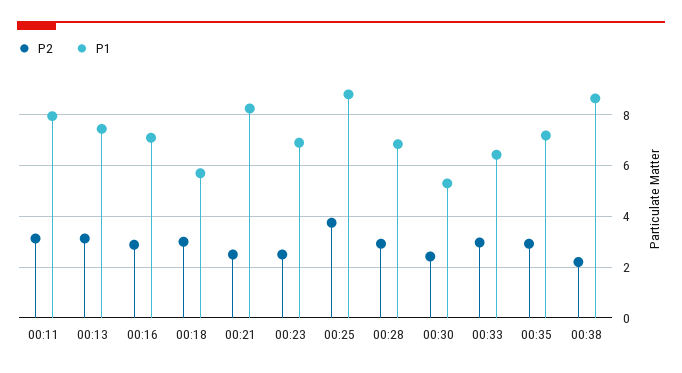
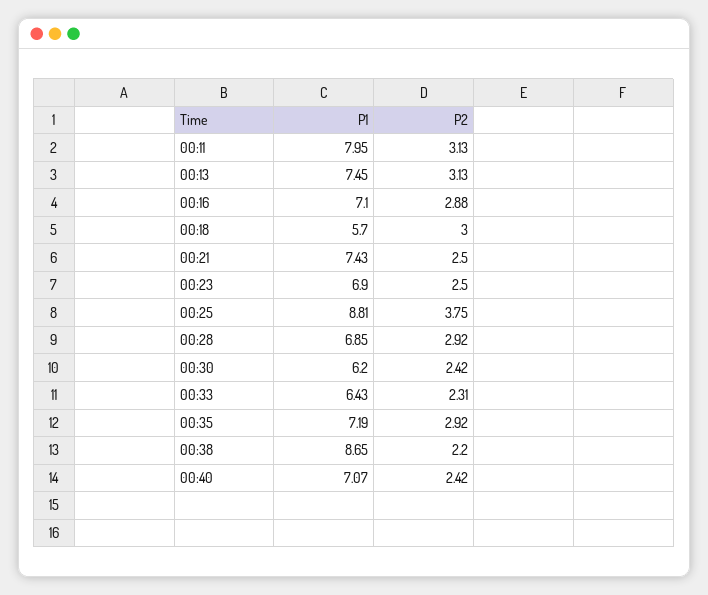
P1, 00:21: 8.25 -> 7.43
P1, 00:30: 5.25 -> 6.2
P2, 00:33: 3 -> 2.31
P1, 00:40: none -> 7.07
P2, 00:40: none -> 2.42

